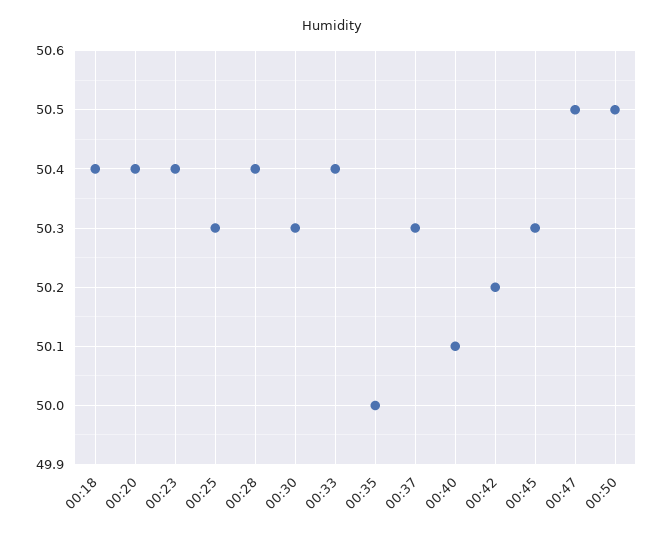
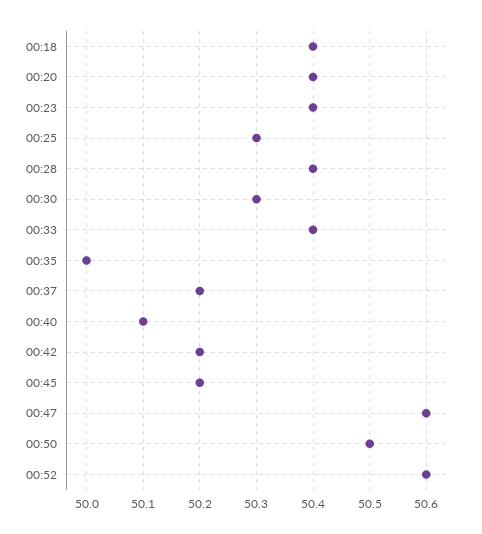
00:37: 50.3 -> 50.2
00:45: 50.3 -> 50.2
00:47: 50.5 -> 50.6
00:52: none -> 50.6

